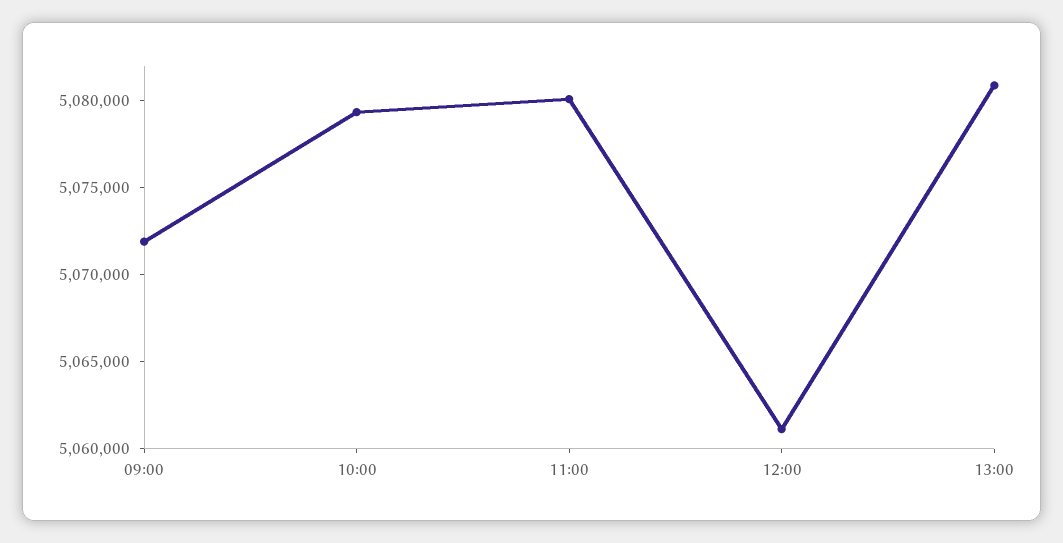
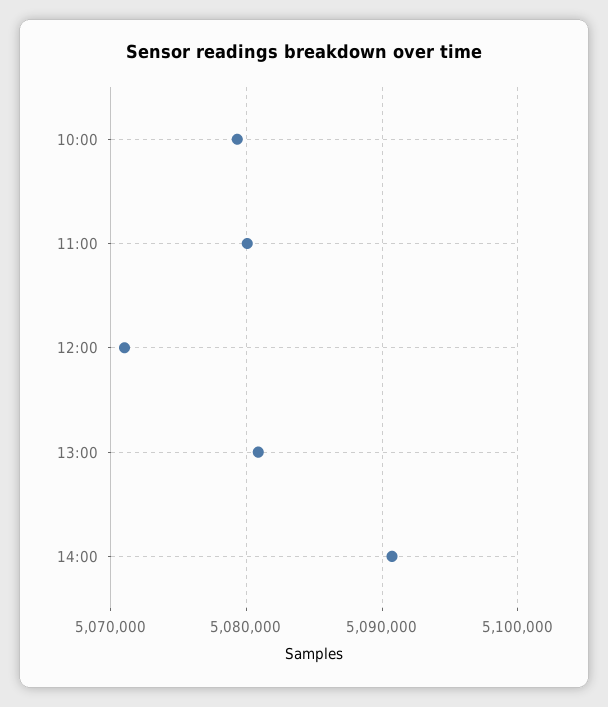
09:00: 5072000 -> none
12:00: 5061000 -> 5071000
14:00: none -> 5091000

